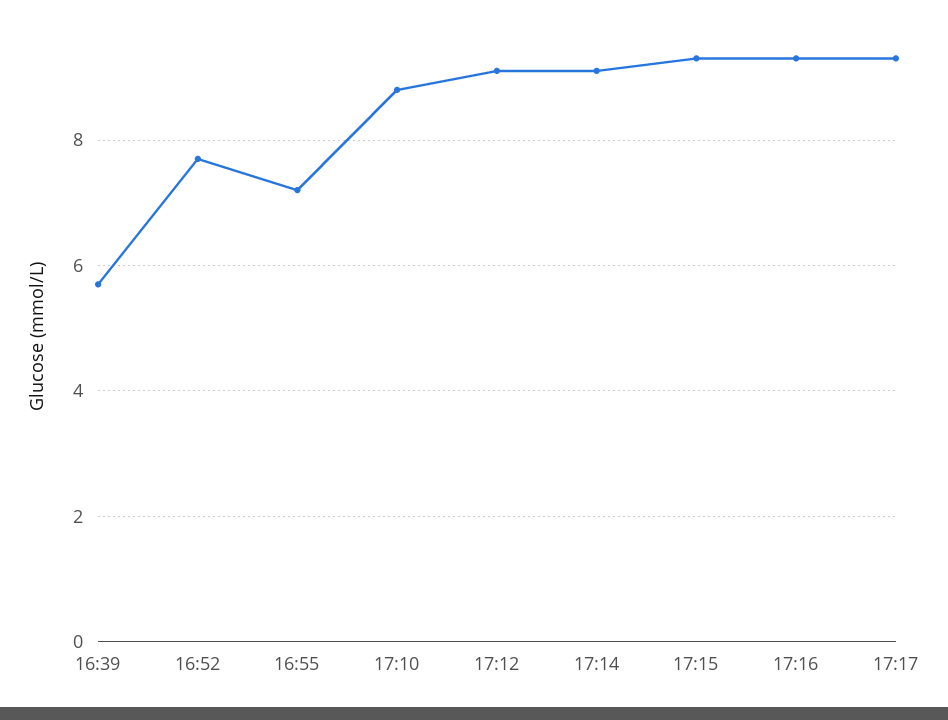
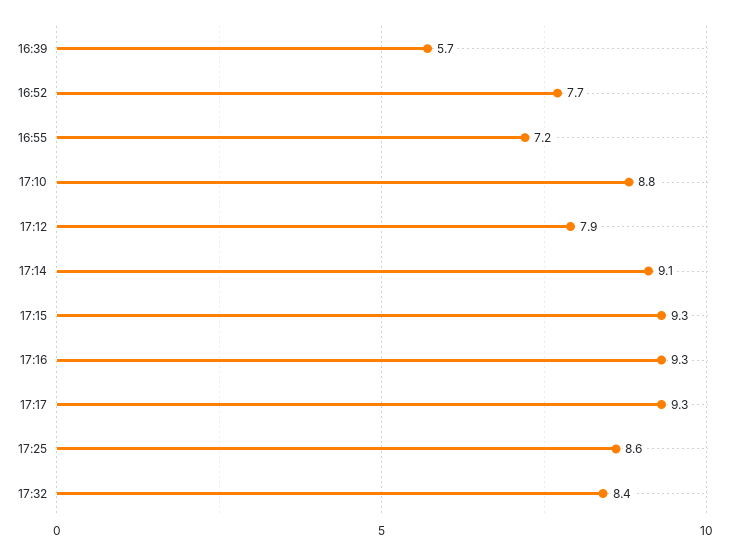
17:12: 9 -> 7.9
17:25: none -> 8.6
17:32: none -> 8.4

